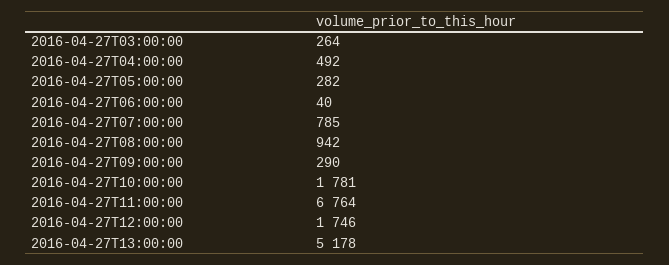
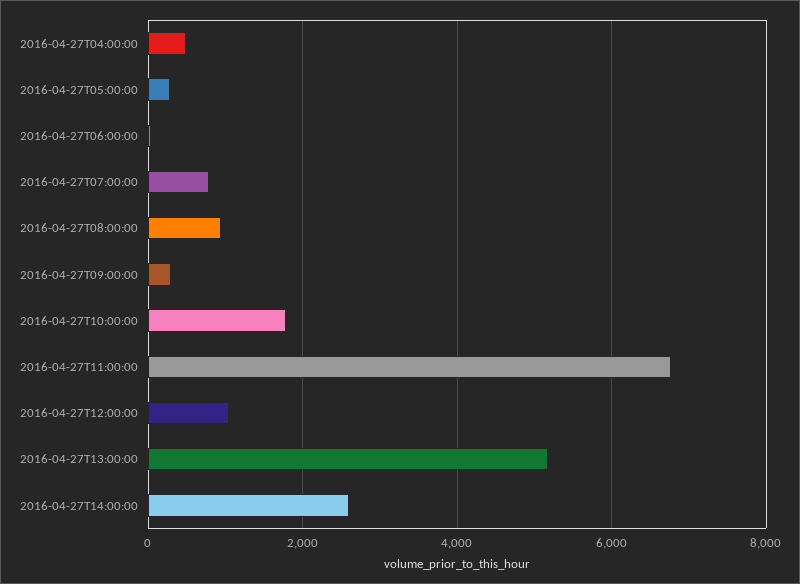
2016-04-27T03:00:00: 264 -> none
2016-04-27T12:00:00: 1746 -> 1000
2016-04-27T14:00:00: none -> 2600

